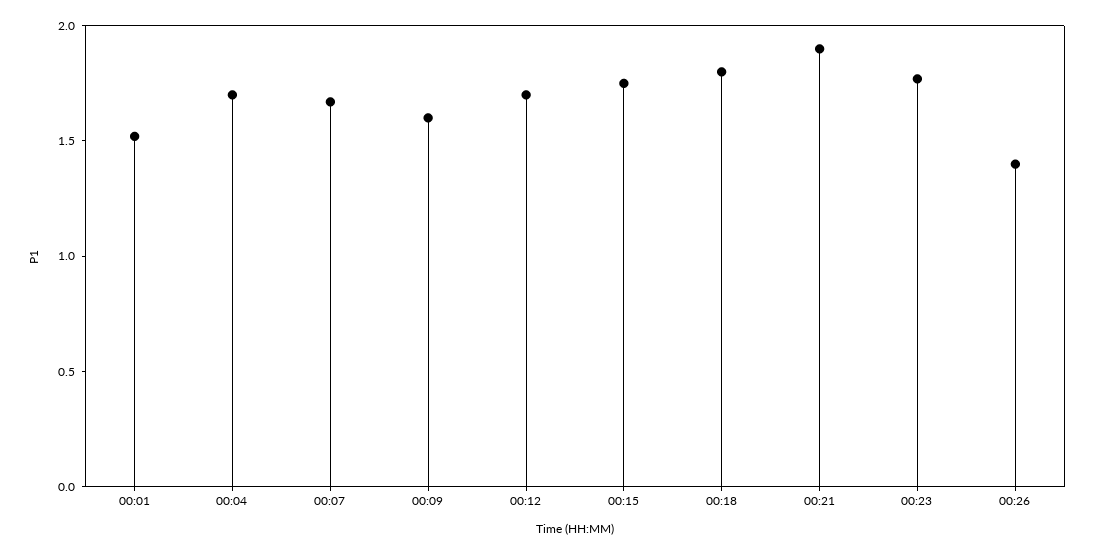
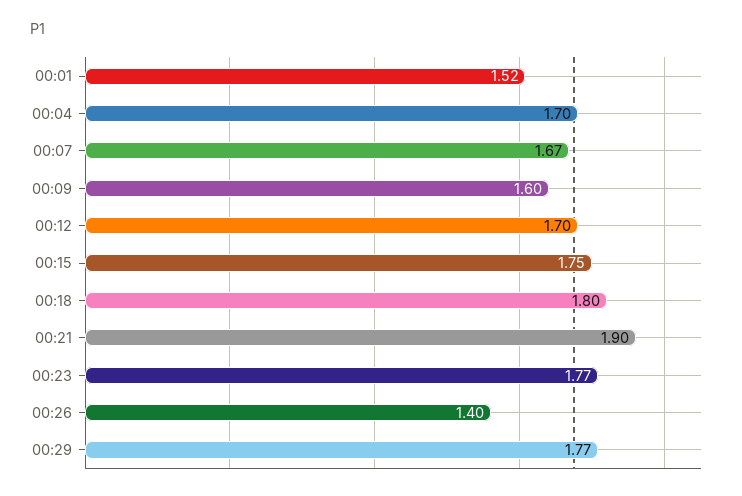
00:29: none -> 1.77

